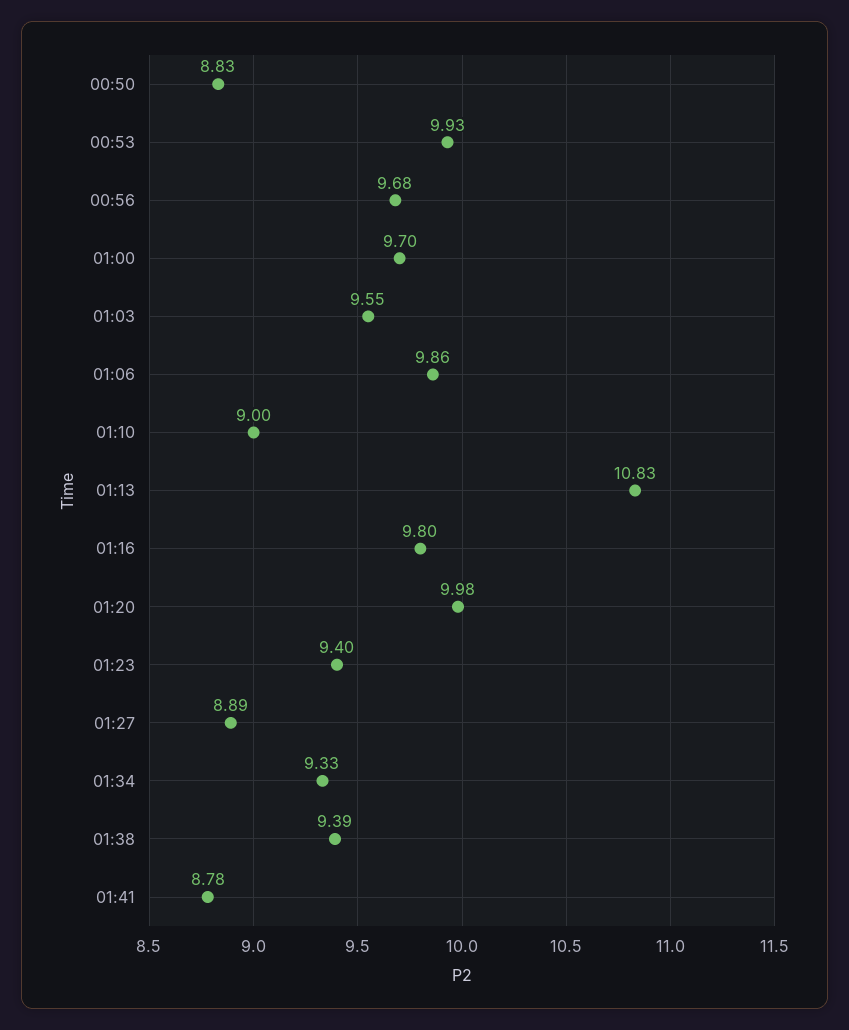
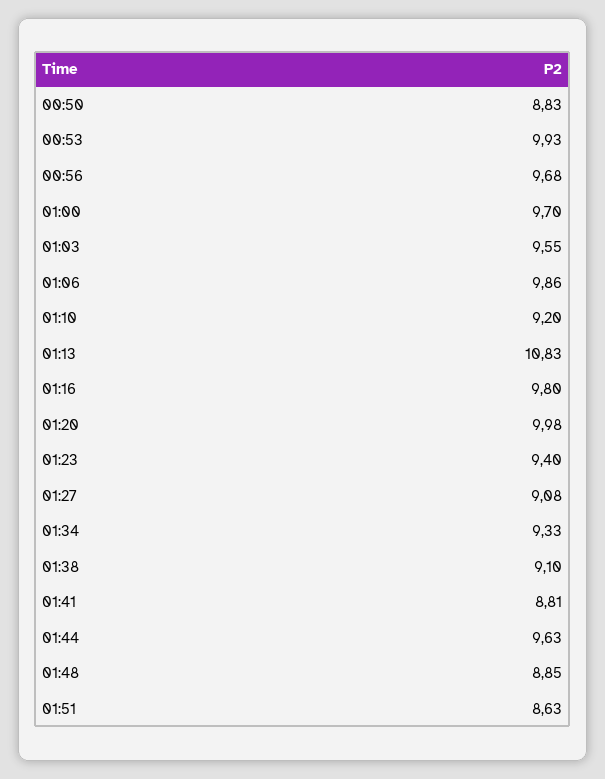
01:10: 9 -> 9.2
01:27: 8.89 -> 9.08
01:38: 9.39 -> 9.1
01:41: 8.78 -> 8.81
01:44: none -> 9.63
01:48: none -> 8.85
01:51: none -> 8.63

